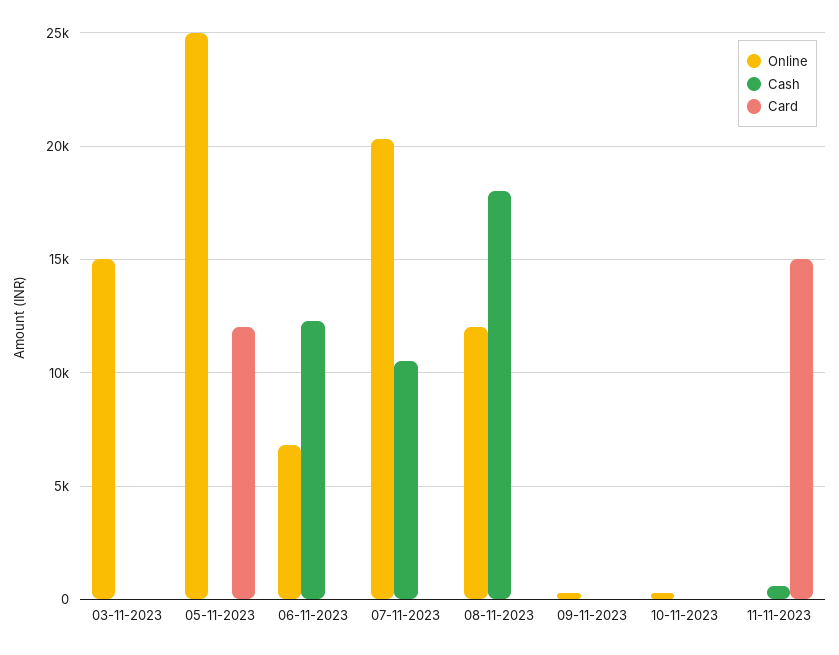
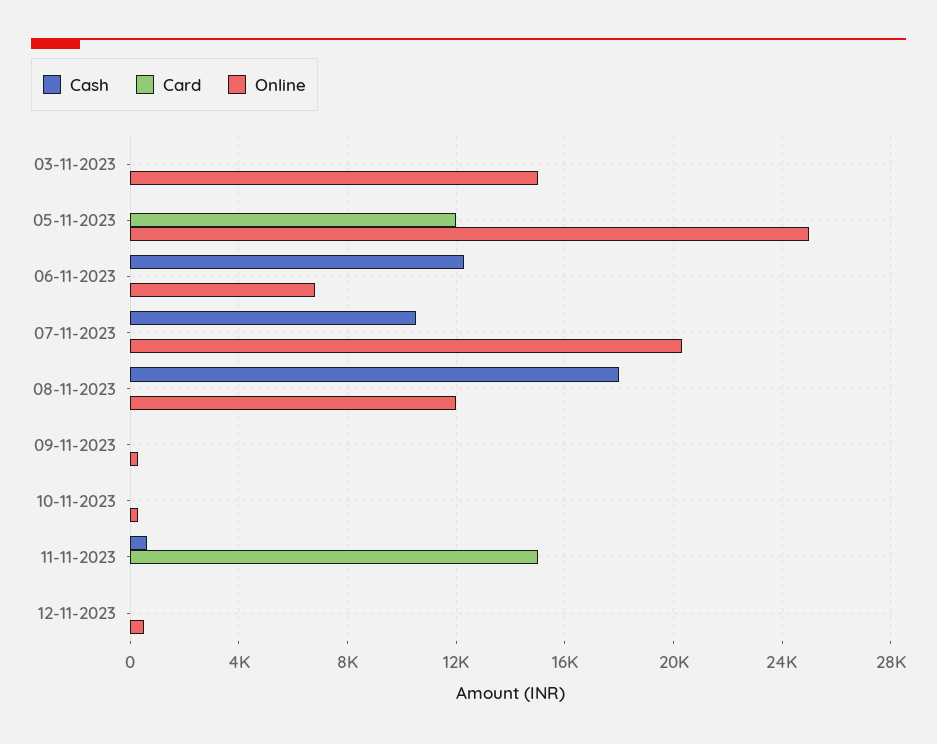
Cash, 12-11-2023: none -> 0
Card, 12-11-2023: none -> 0
Online, 12-11-2023: none -> 500

